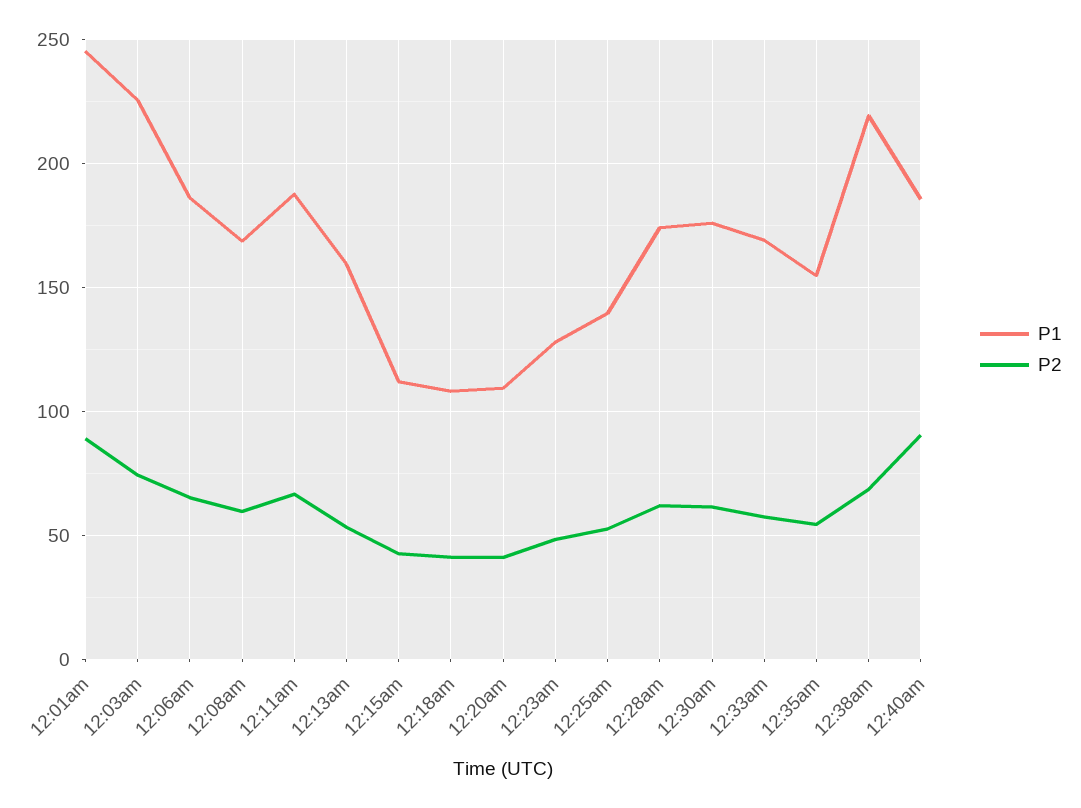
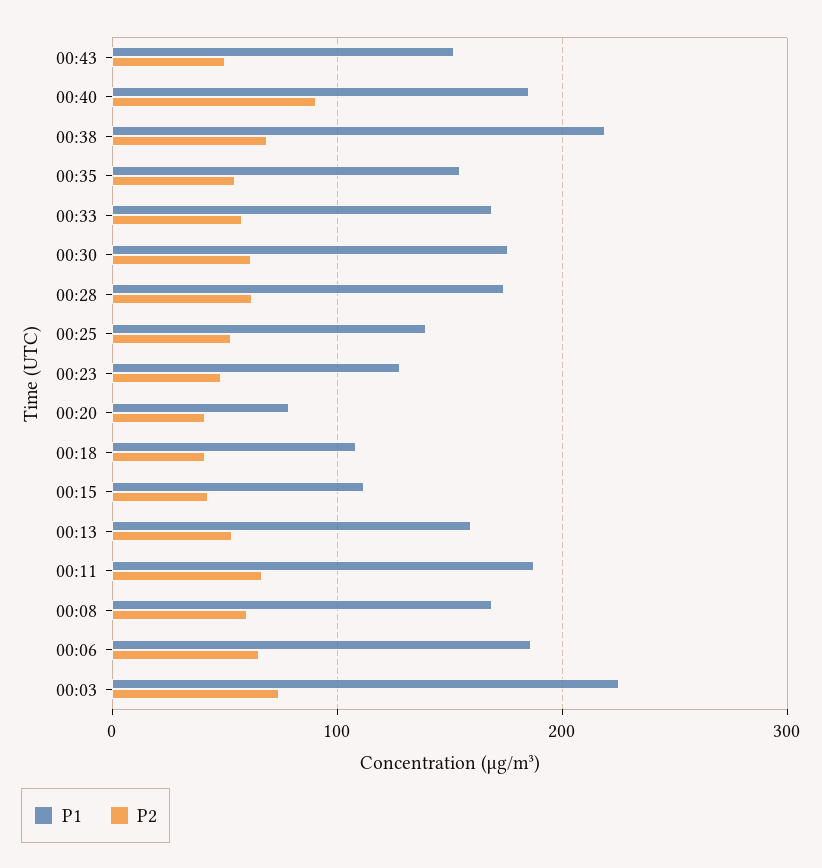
P1, 12:01am: 245 -> none
P2, 12:01am: 90 -> none
P1, 12:20am: 110 -> 80
P1, 00:43: none -> 150
P2, 00:43: none -> 50

